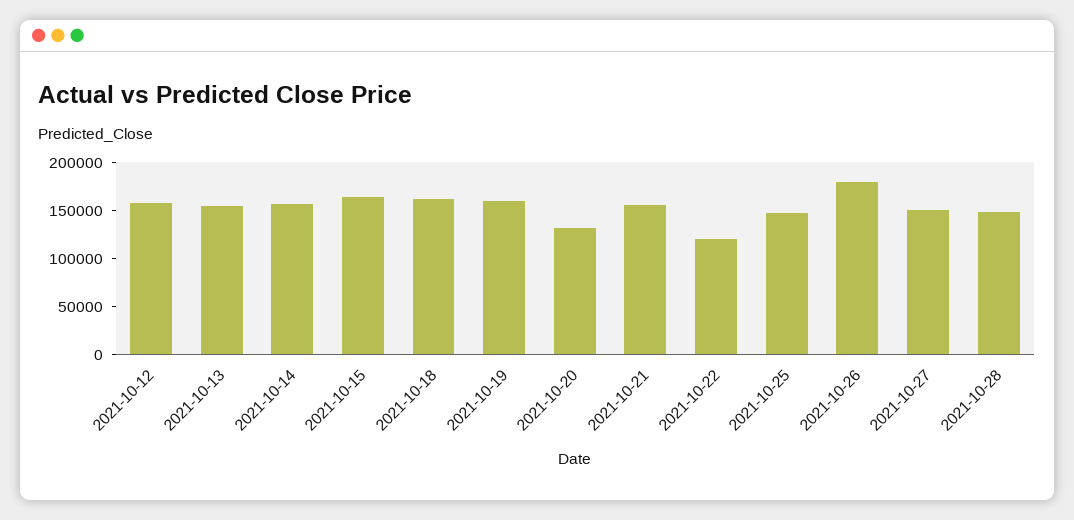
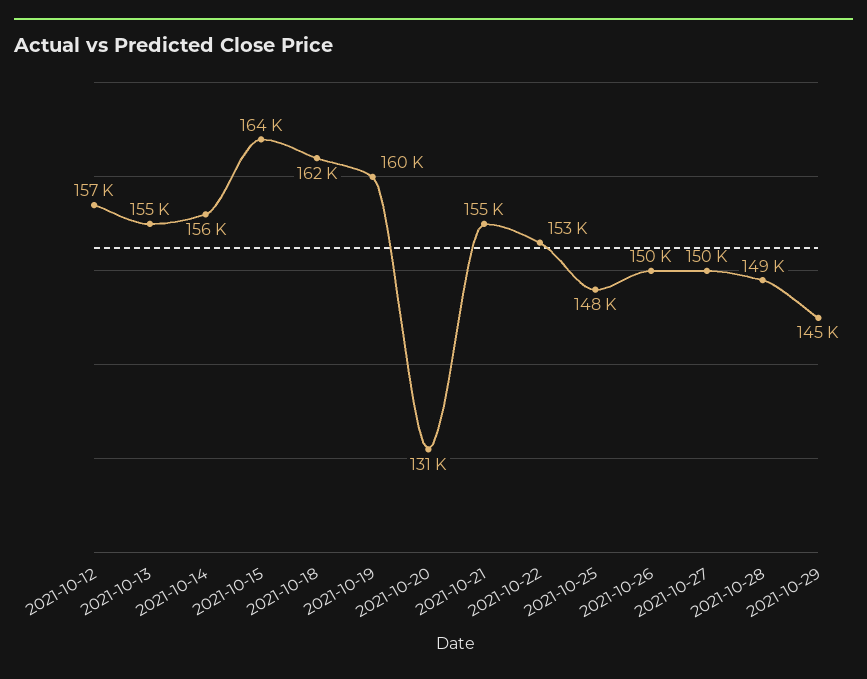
2021-10-22: 120000 -> 153000
2021-10-26: 180000 -> 150000
2021-10-29: none -> 145000

